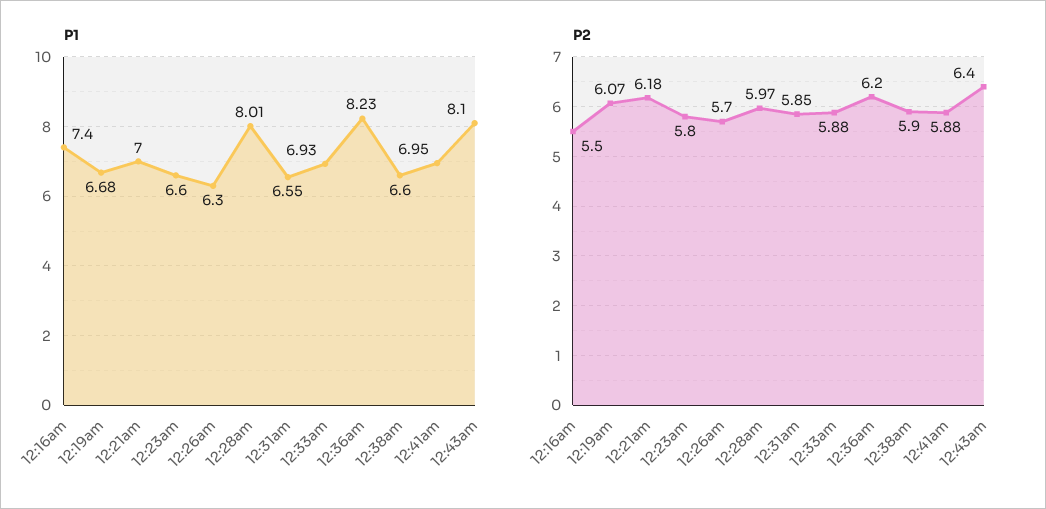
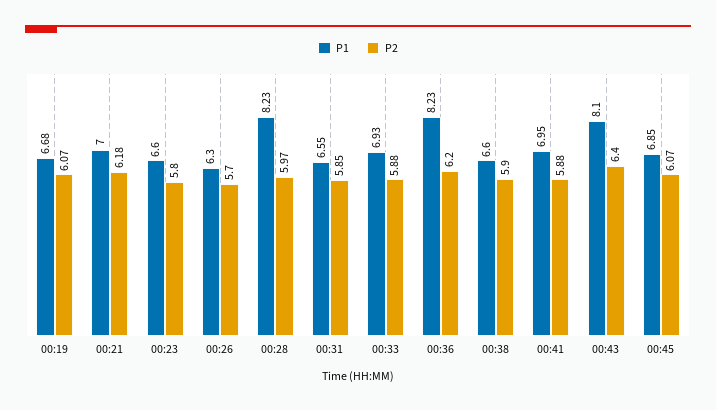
P1, 12:16am: 7.4 -> none
P1, 12:28am: 8.01 -> 8.23
P2, 12:16am: 5.5 -> none
P1, 00:45: none -> 6.85
P2, 00:45: none -> 6.07

